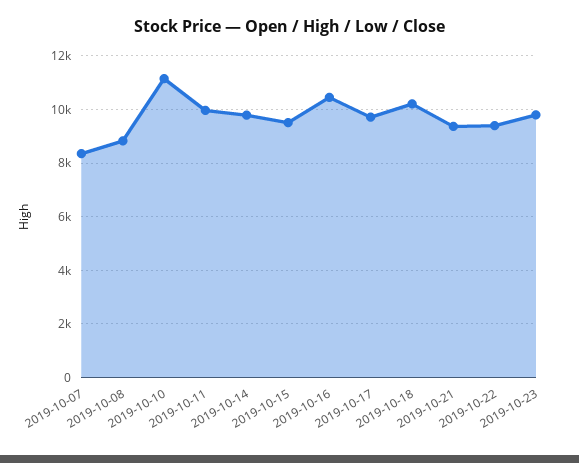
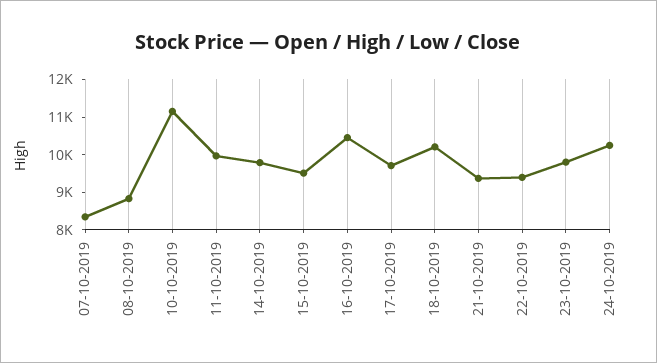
24-10-2019: none -> 10250

